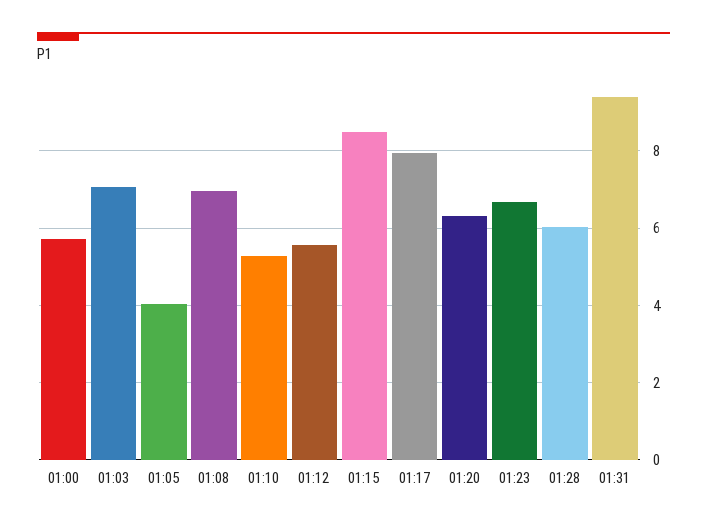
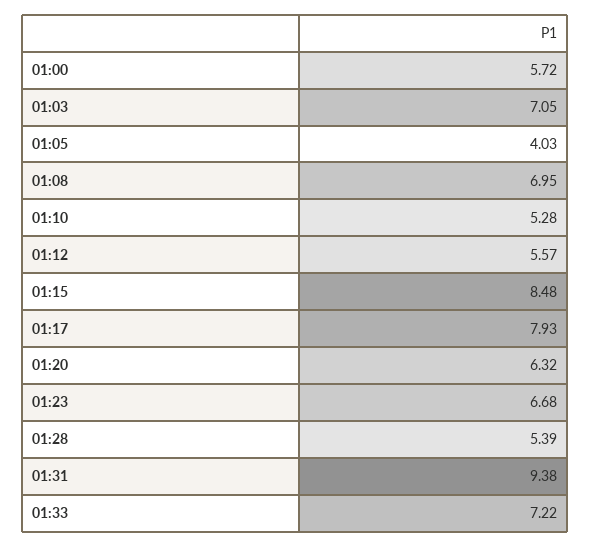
01:28: 6 -> 5.39
01:33: none -> 7.22

